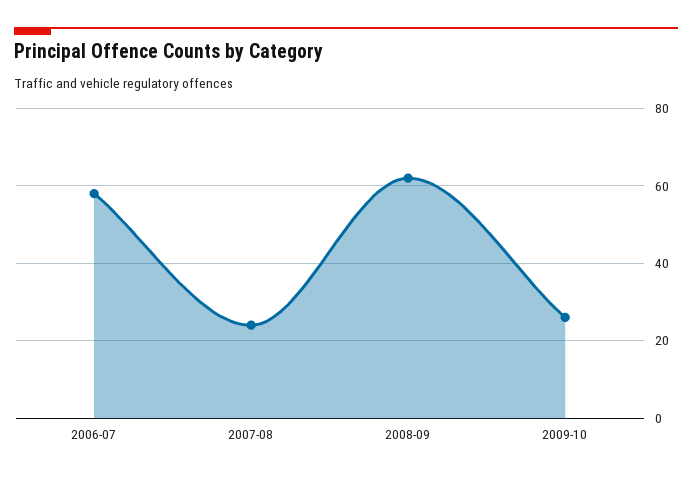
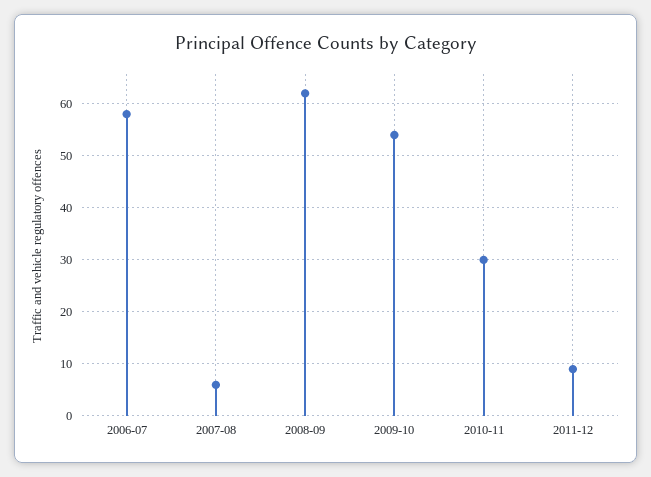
2007-08: 25 -> 5
2009-10: 25 -> 55
2010-11: none -> 30
2011-12: none -> 10

